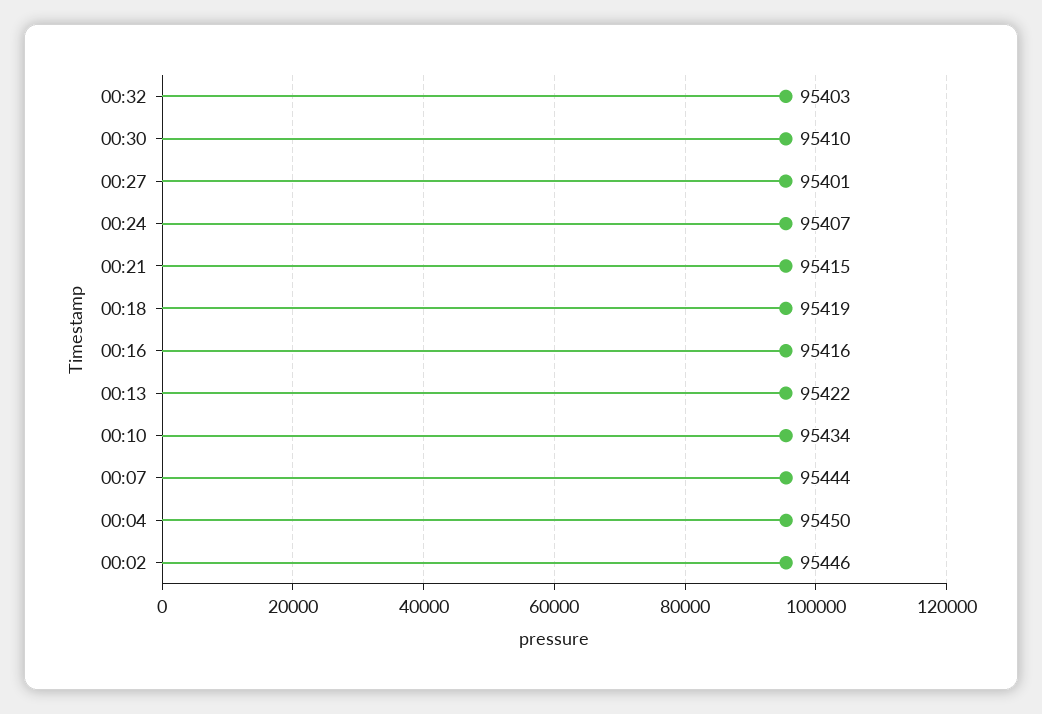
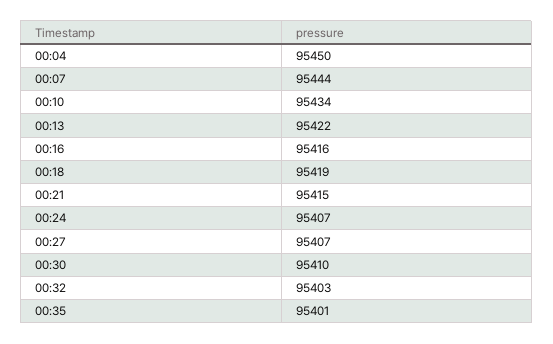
00:27: 95401 -> 95407
00:02: 95446 -> none
00:35: none -> 95401

